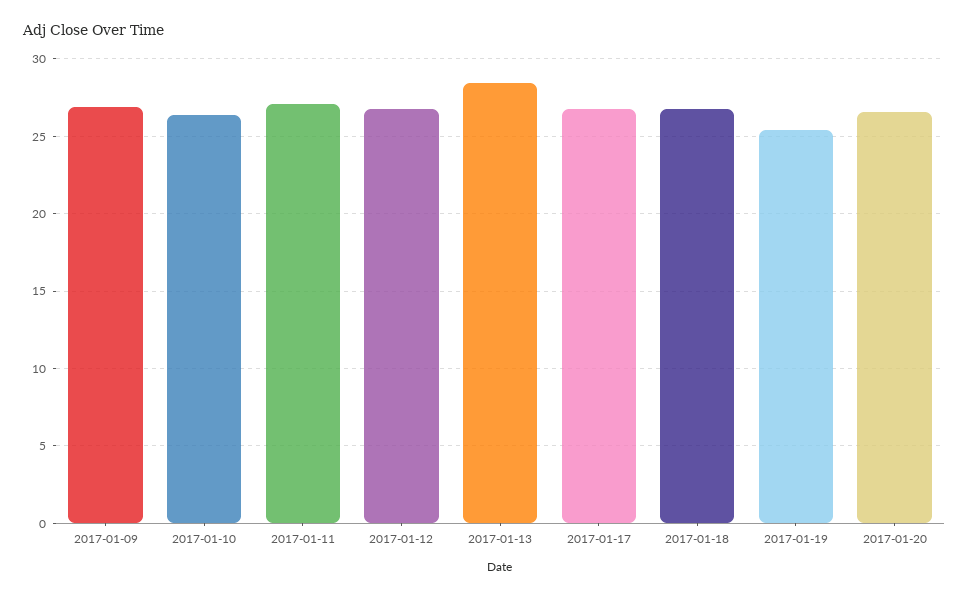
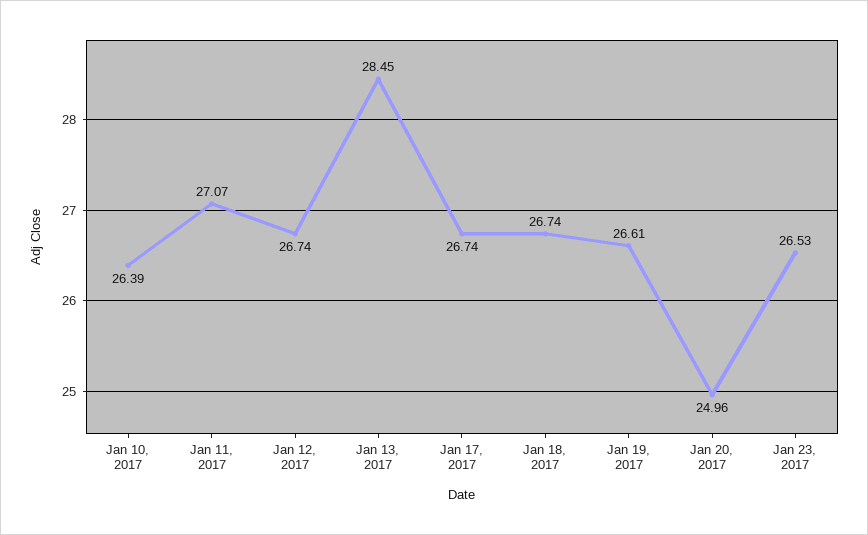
2017-01-09: 27 -> none
2017-01-19: 25.5 -> 26.61
2017-01-20: 26.5 -> 24.96
Jan 23, 2017: none -> 26.53

